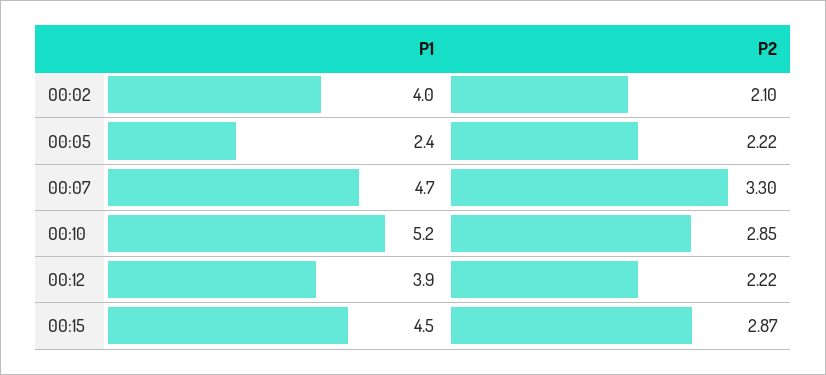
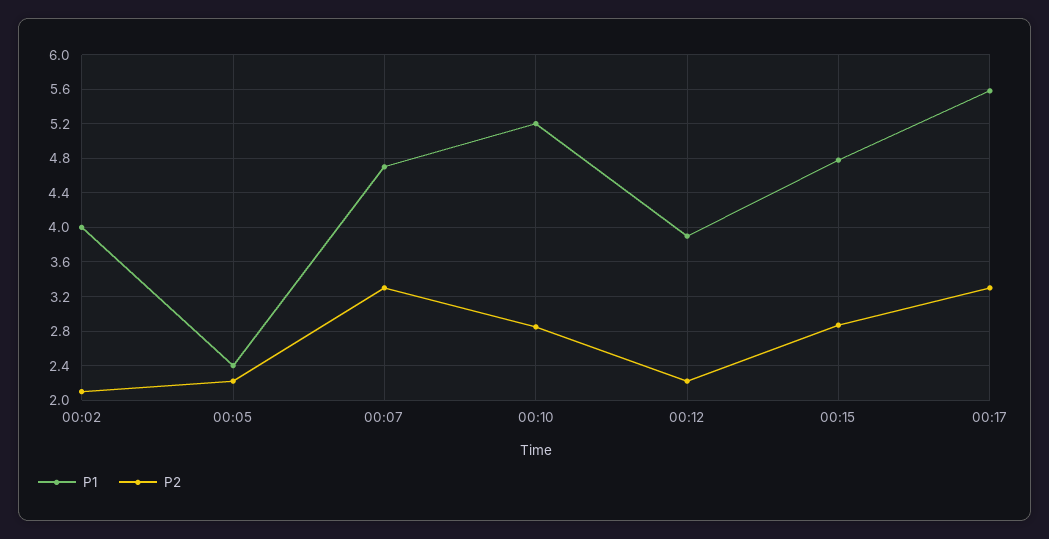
P1, 00:15: 4.5 -> 4.8
P1, 00:17: none -> 5.6
P2, 00:17: none -> 3.3

